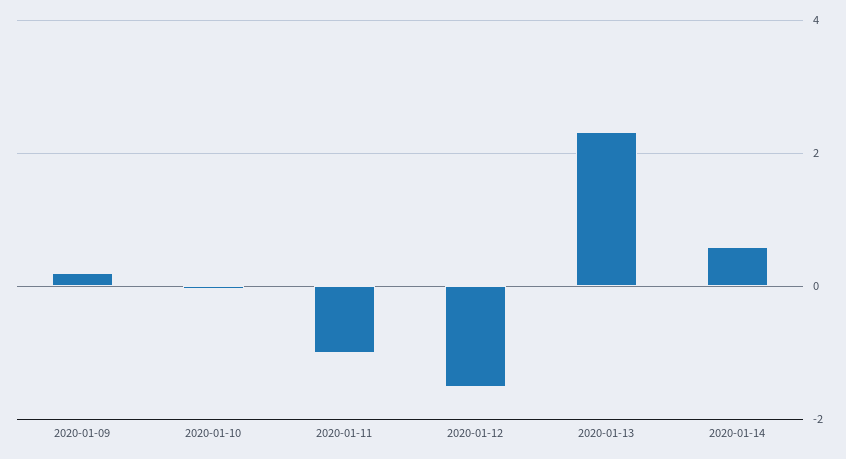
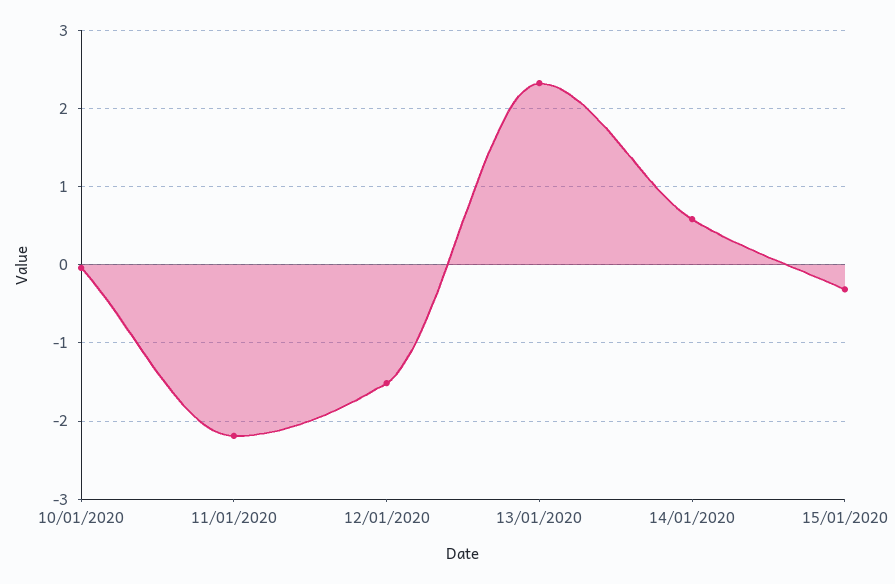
2020-01-09: 0.2 -> none
2020-01-11: -1 -> -2.2
15/01/2020: none -> -0.3

